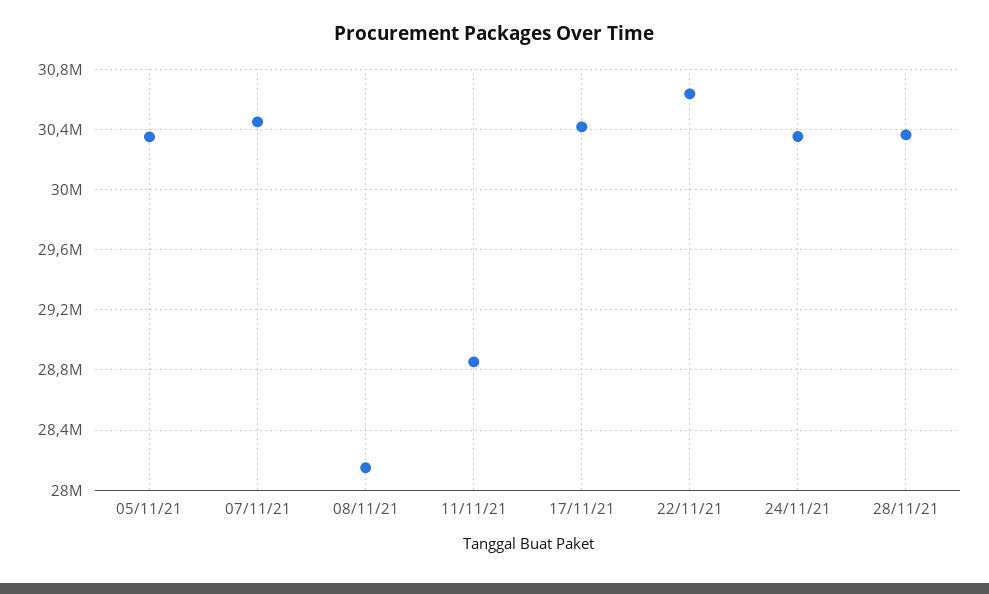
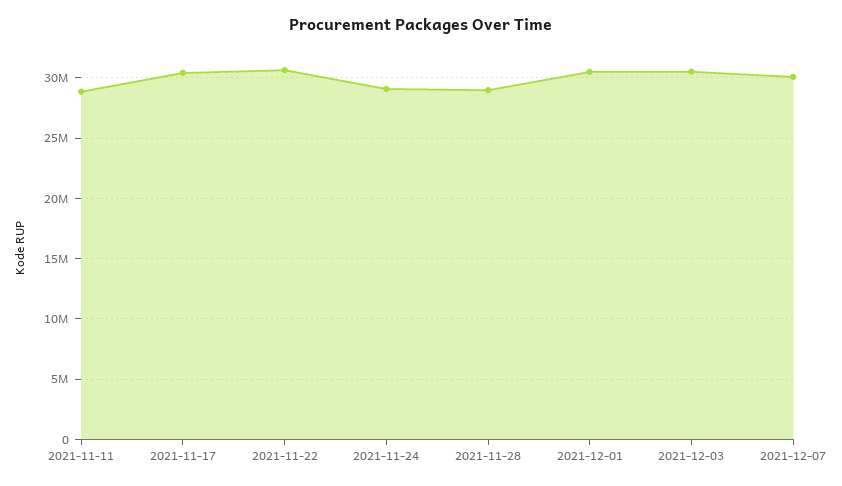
05/11/21: 30350000 -> none
07/11/21: 30450000 -> none
08/11/21: 28150000 -> none
24/11/21: 30350000 -> 29000000
28/11/21: 30350000 -> 29000000
2021-12-01: none -> 30500000
2021-12-03: none -> 30500000
2021-12-07: none -> 30000000

